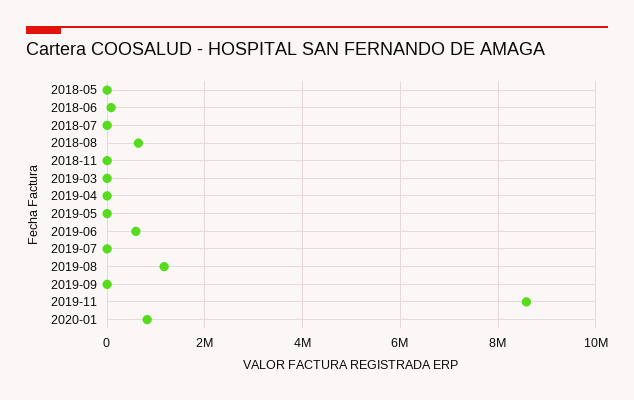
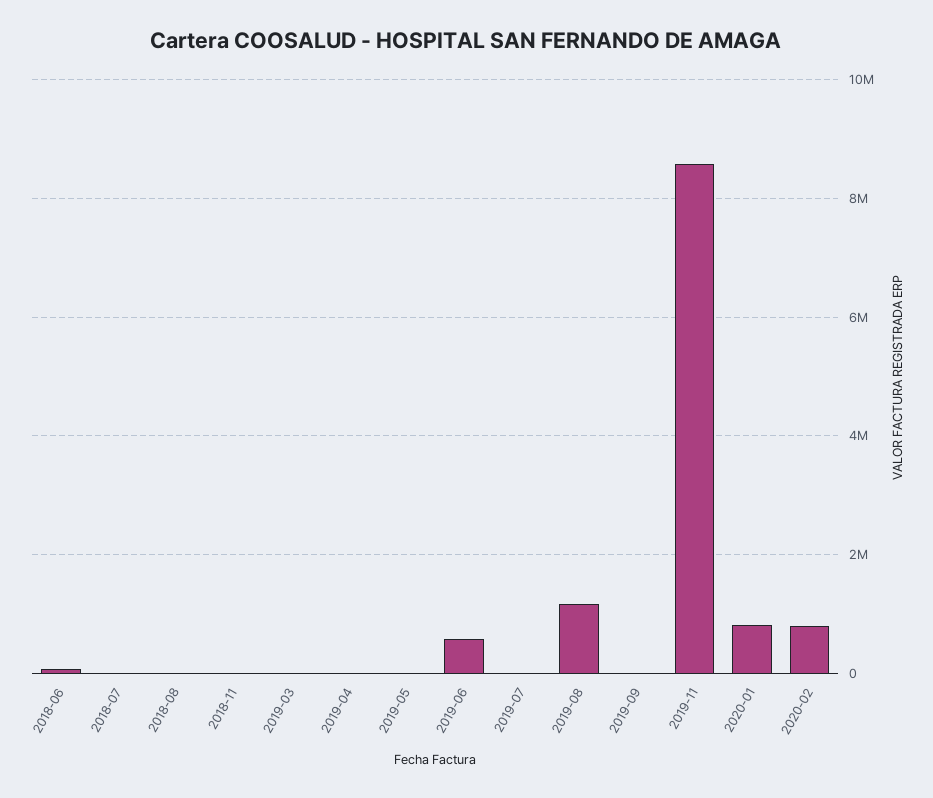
2018-05: 0 -> none
2018-08: 600000 -> 0
2020-02: none -> 800000

